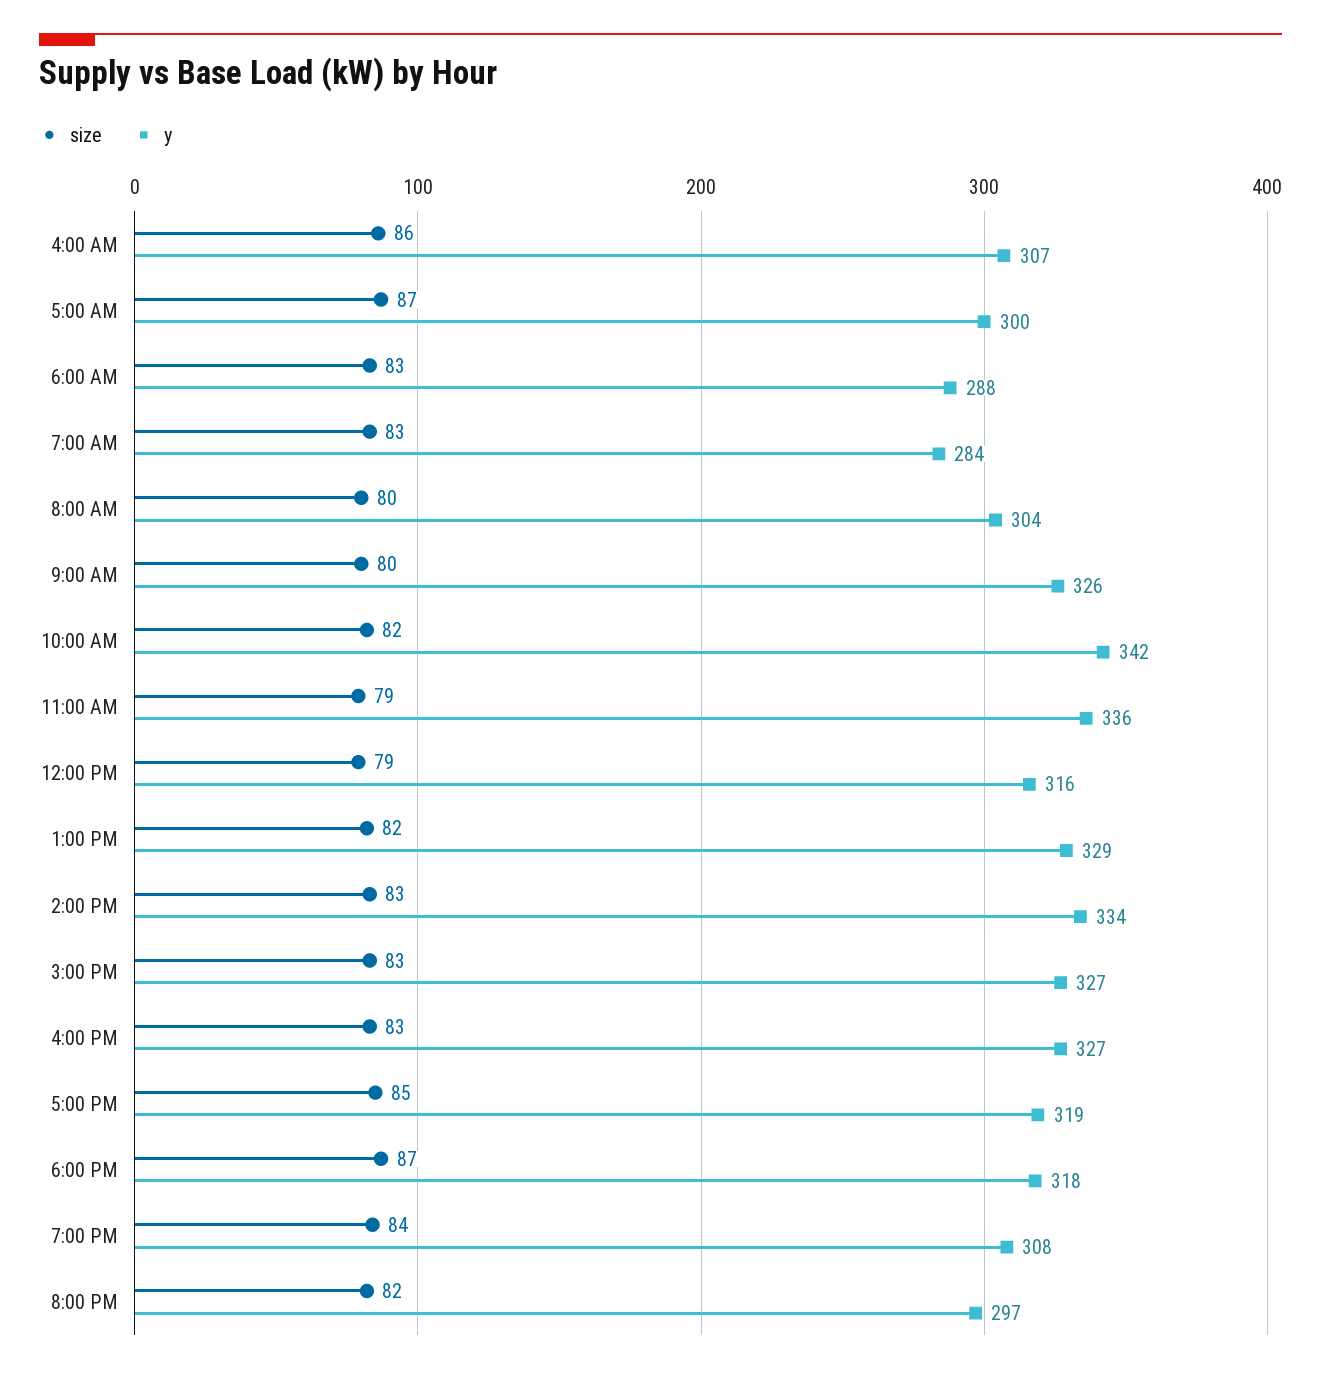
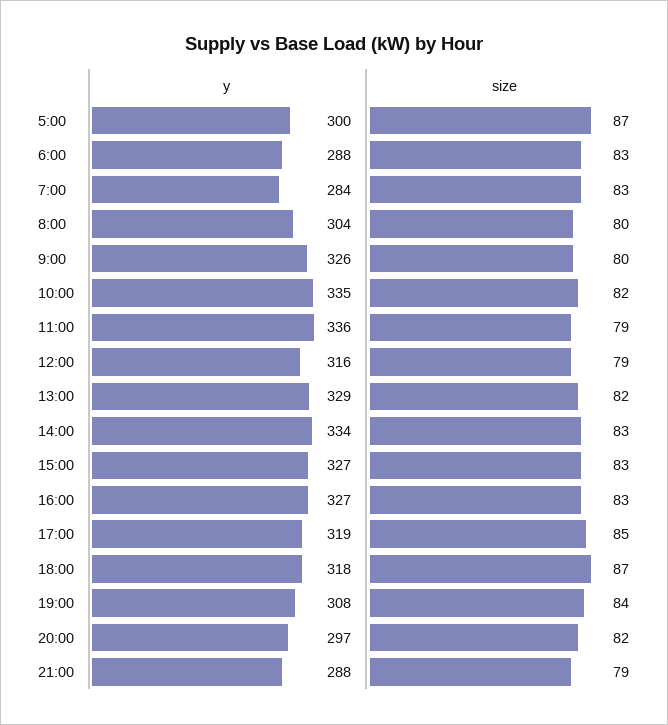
size, 4:00 AM: 86 -> none
y, 4:00 AM: 307 -> none
y, 10:00 AM: 342 -> 335
y, 21:00: none -> 288
size, 21:00: none -> 79

